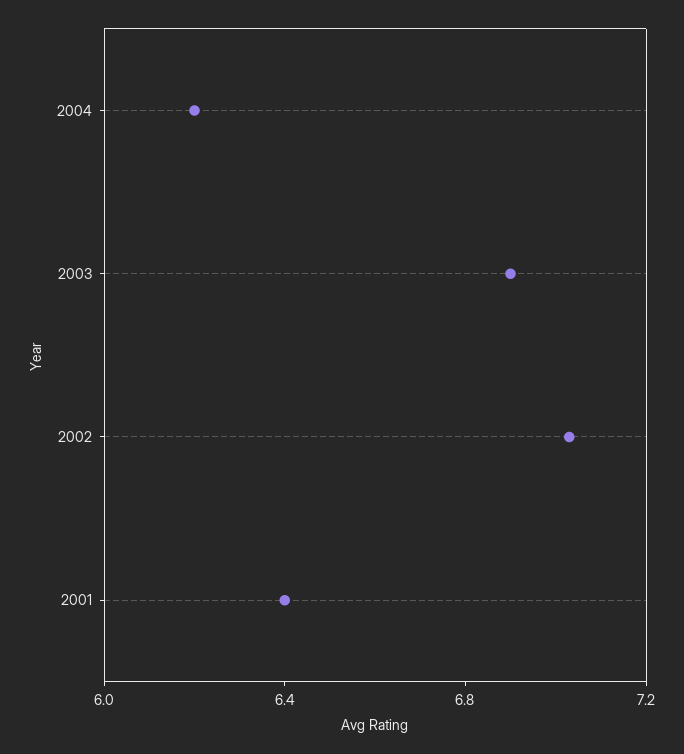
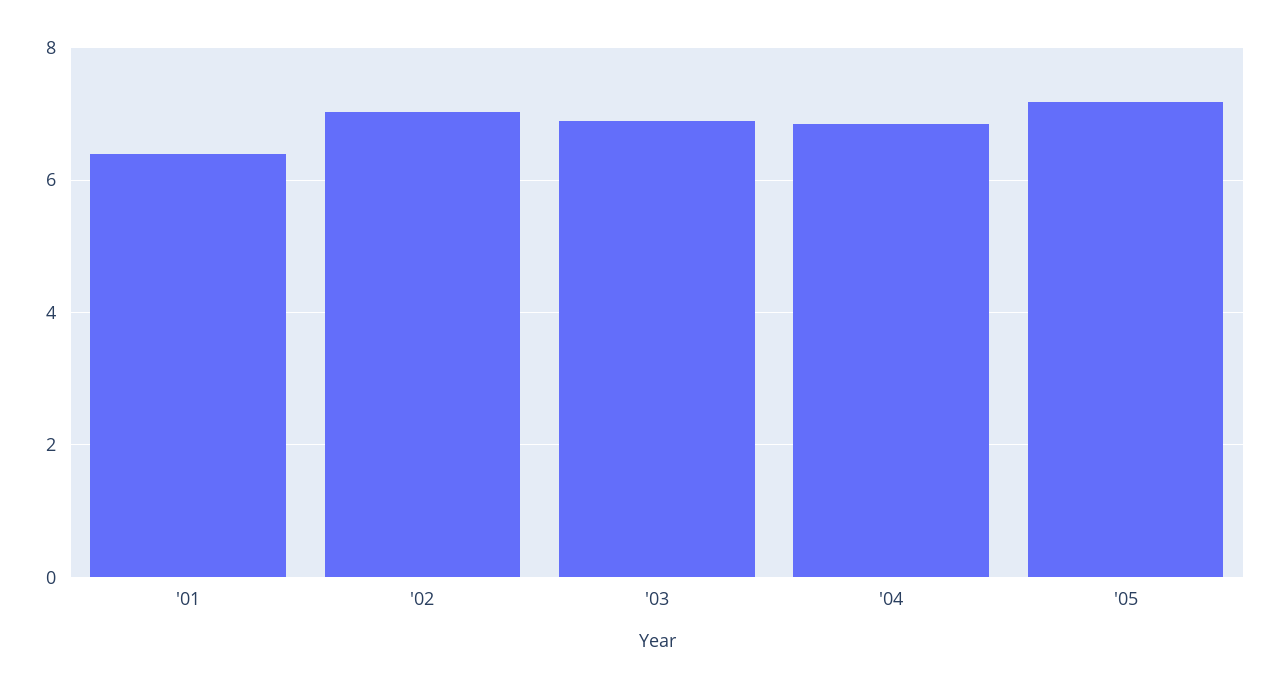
2004: 6.2 -> 6.8
'05: none -> 7.2

